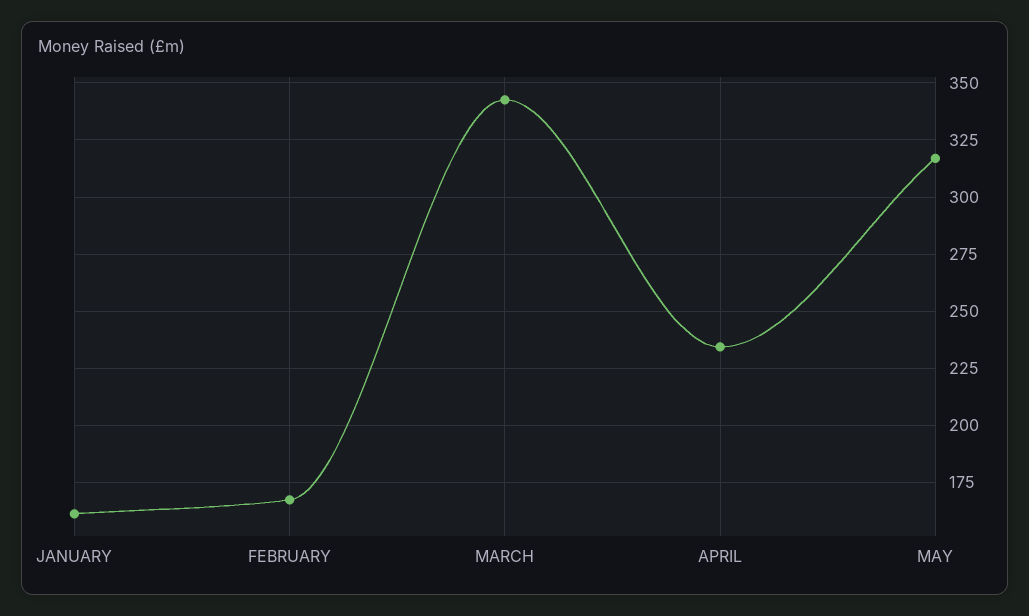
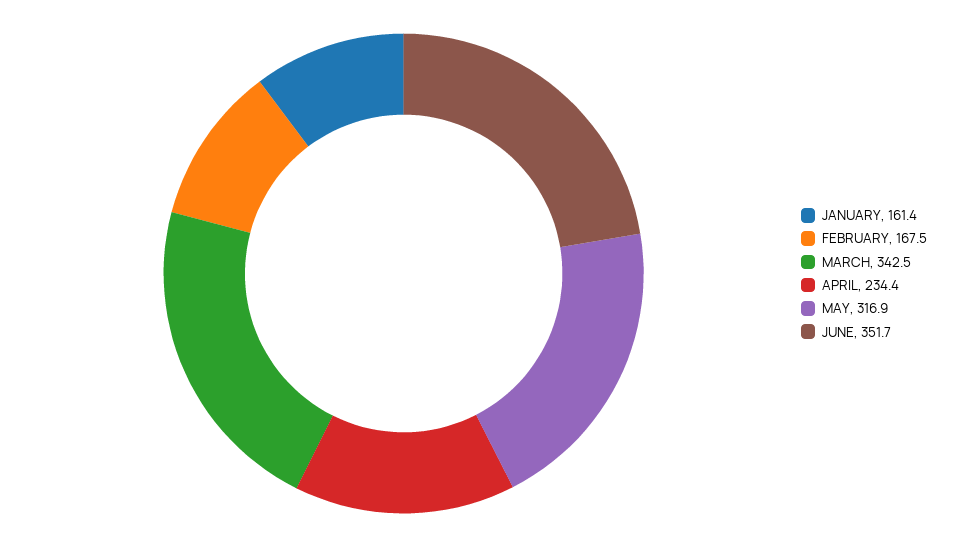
JUNE: none -> 351.7

